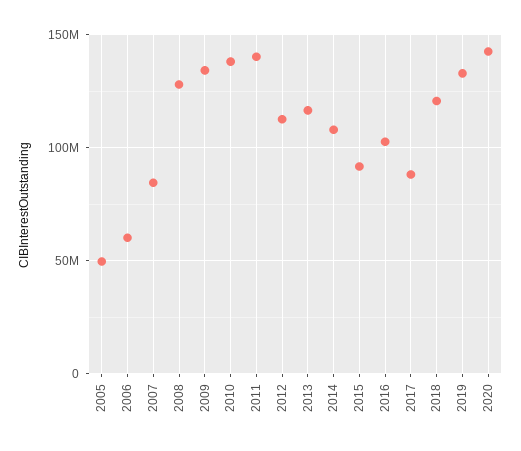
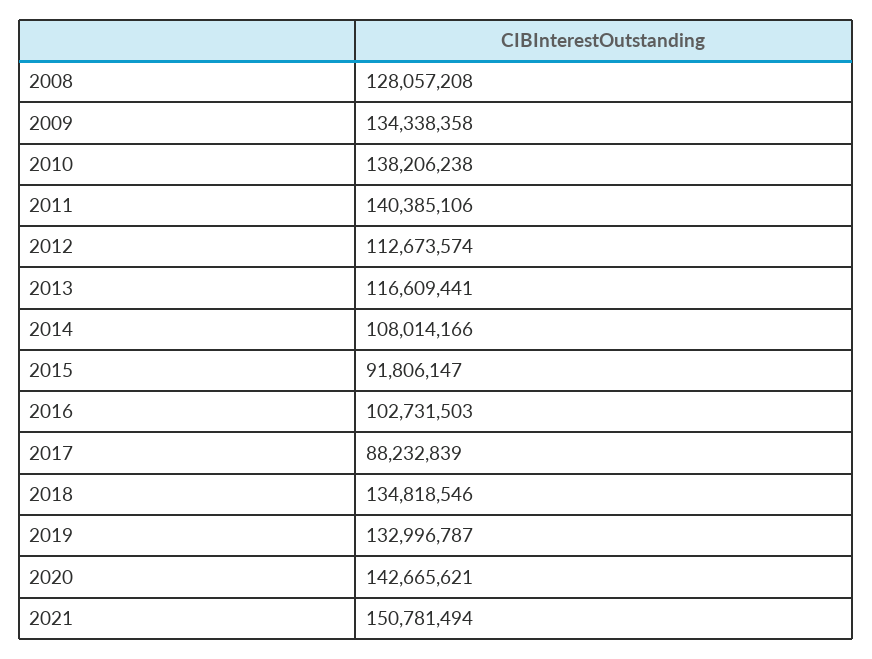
2005: 50000000 -> none
2006: 60000000 -> none
2007: 85000000 -> none
2018: 120000000 -> 134818546
2021: none -> 150781494

